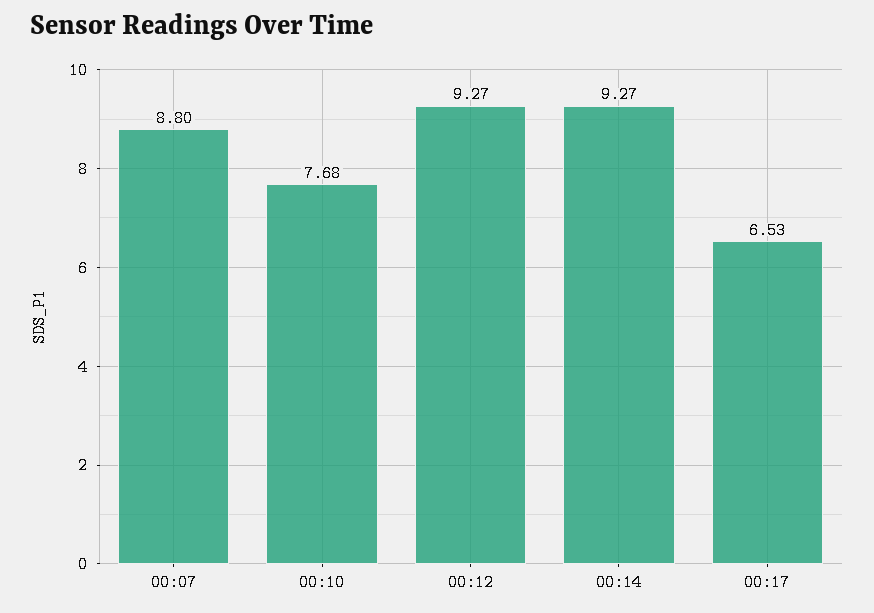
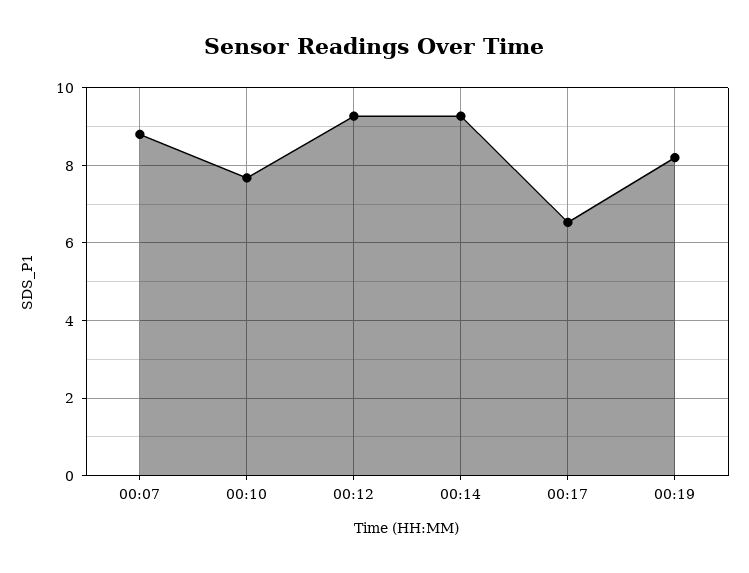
00:19: none -> 8.2

